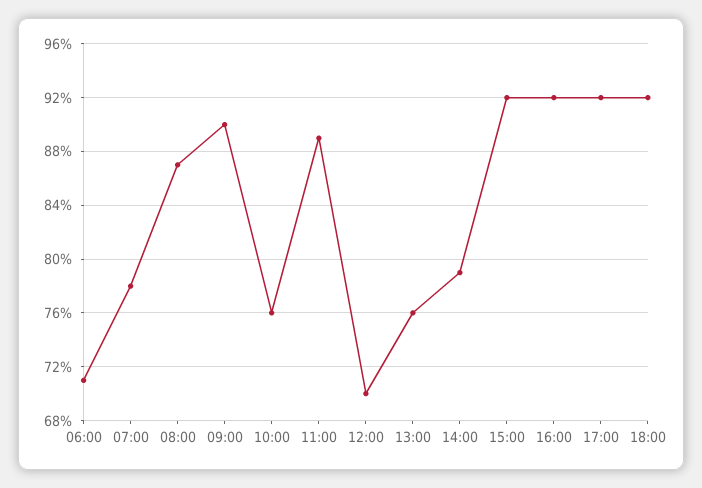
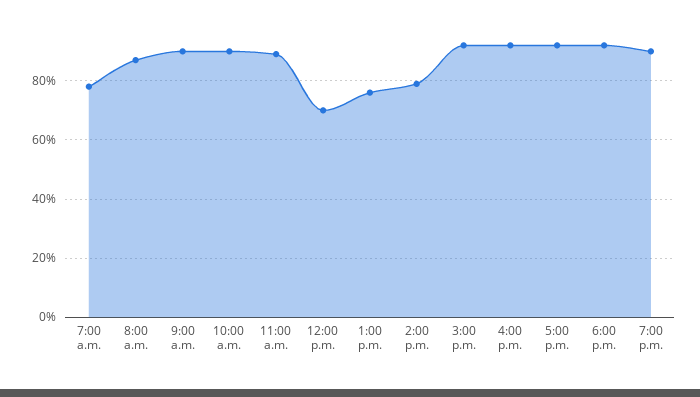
06:00: 71 -> none
10:00: 76 -> 90
7:00 p.m.: none -> 90

